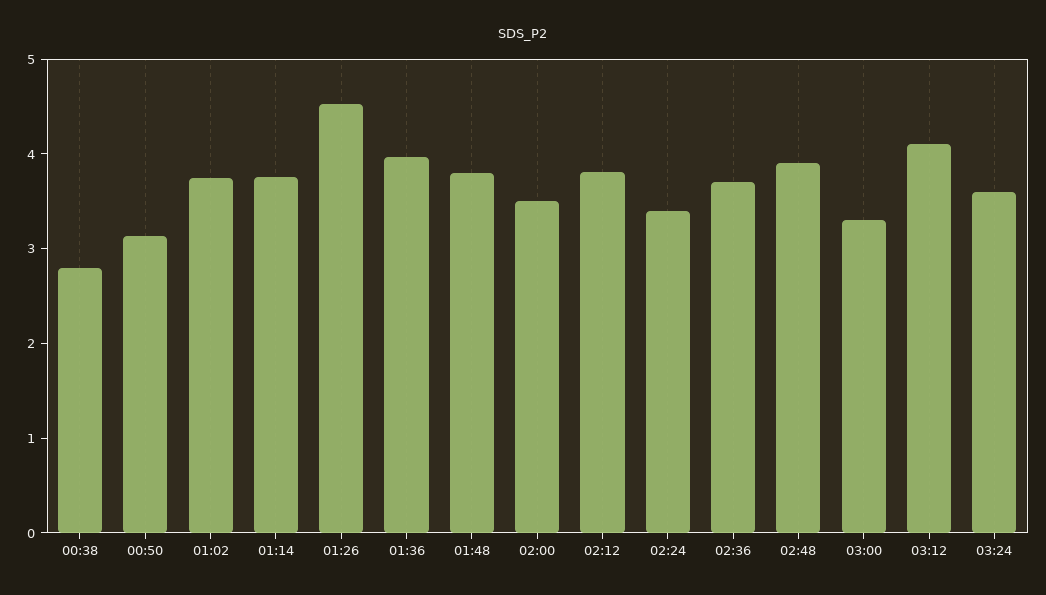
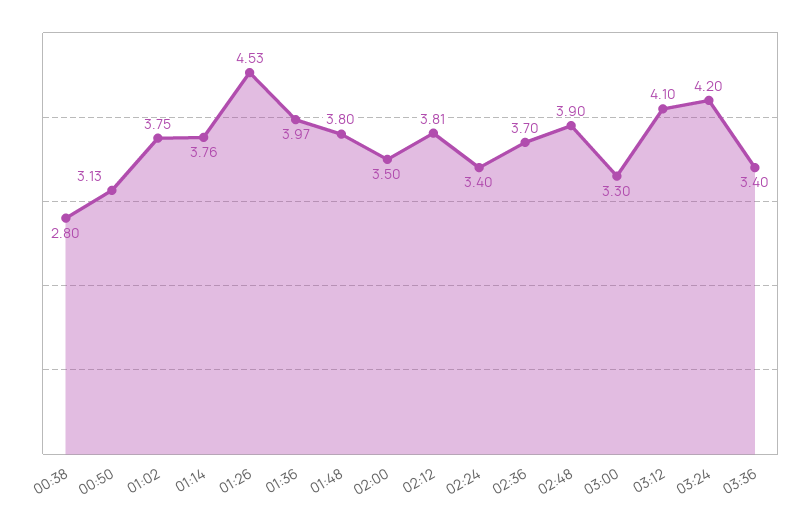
03:24: 3.6 -> 4.2
03:36: none -> 3.4

